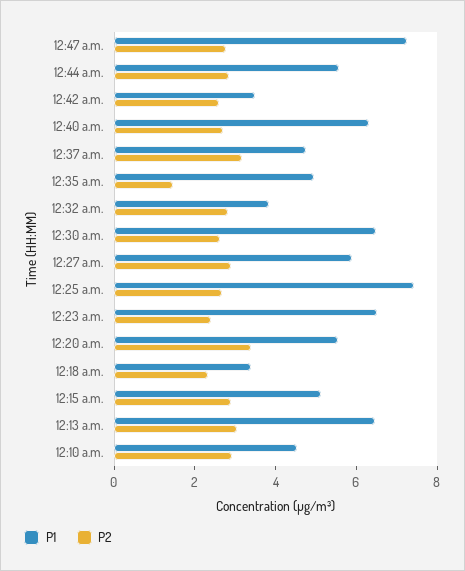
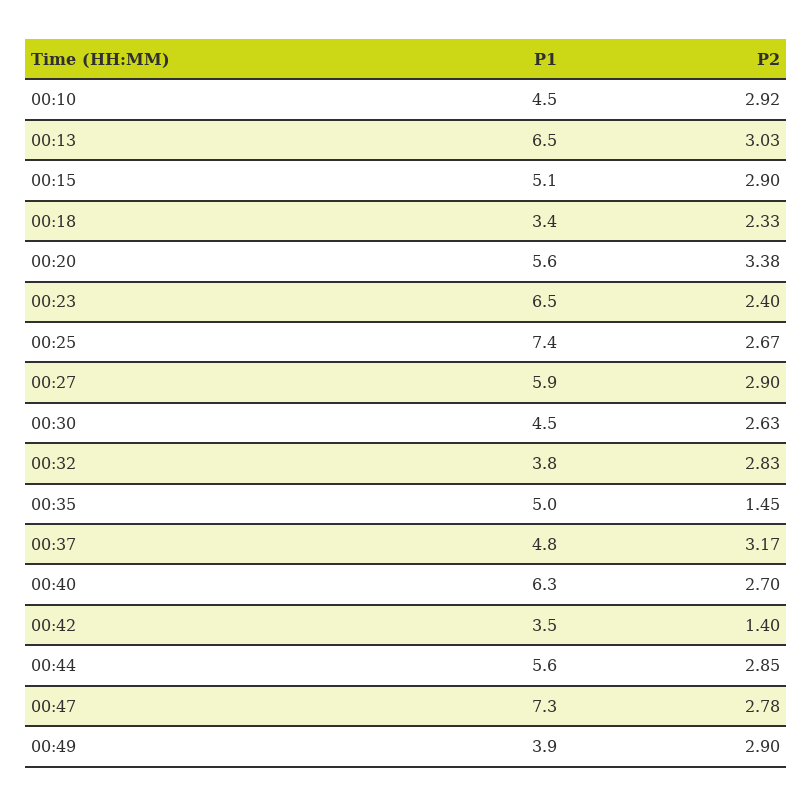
P2, 12:42 a.m.: 2.5 -> 1.4
P1, 12:30 a.m.: 6.5 -> 4.5
P1, 00:49: none -> 3.9
P2, 00:49: none -> 2.9

